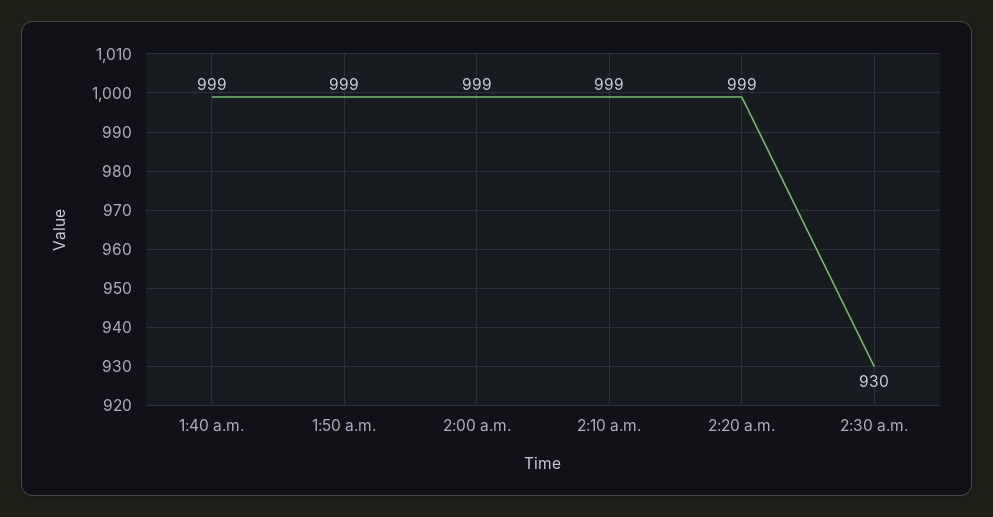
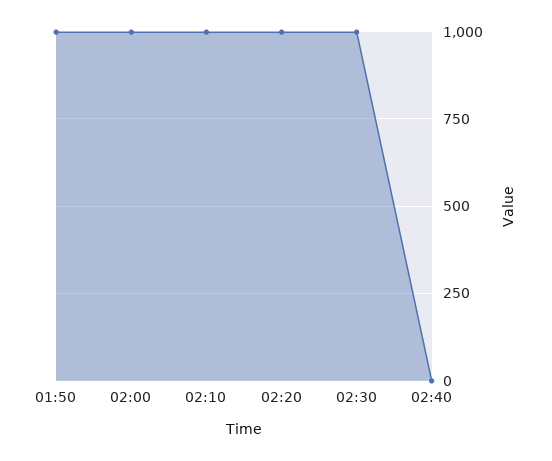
1:40 a.m.: 999 -> none
2:30 a.m.: 930 -> 1000
02:40: none -> 0

